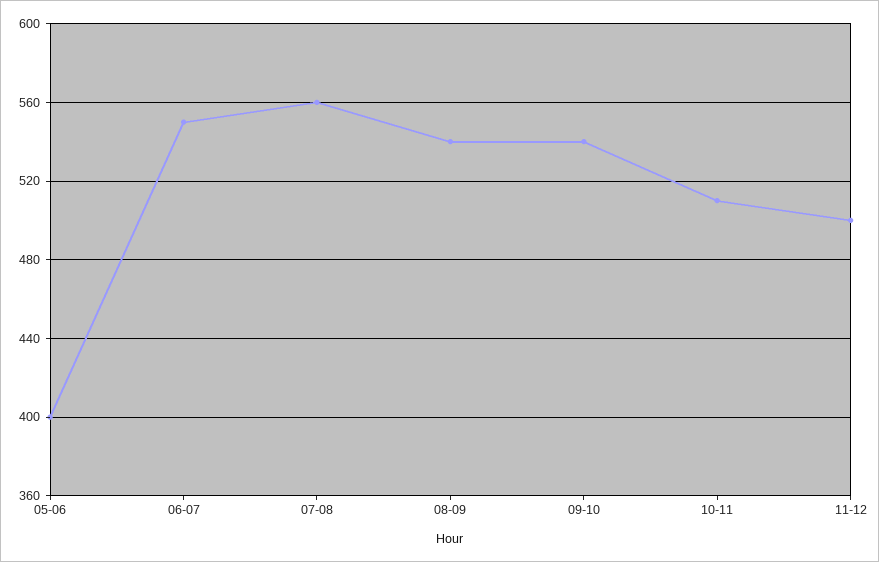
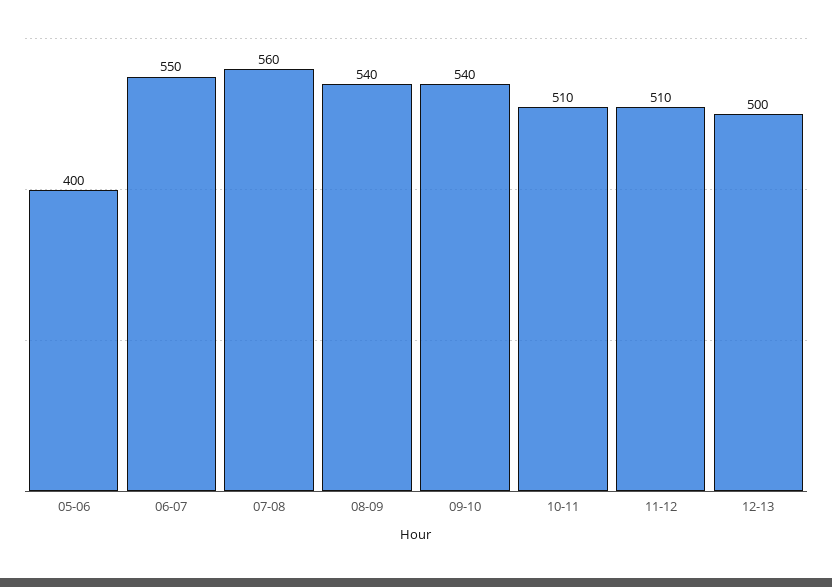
11-12: 500 -> 510
12-13: none -> 500

